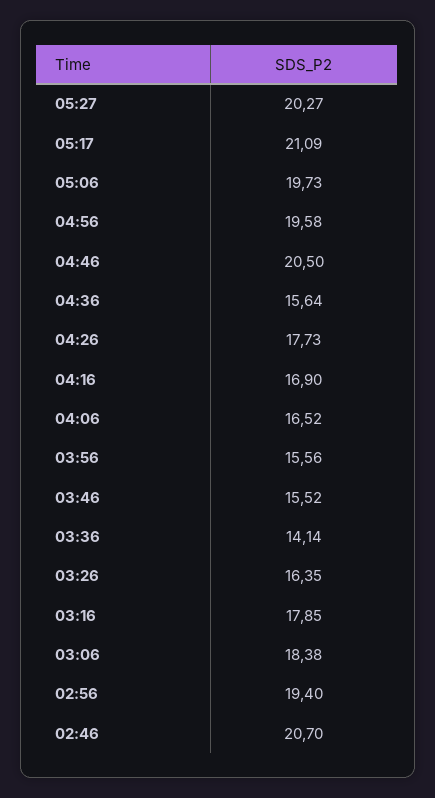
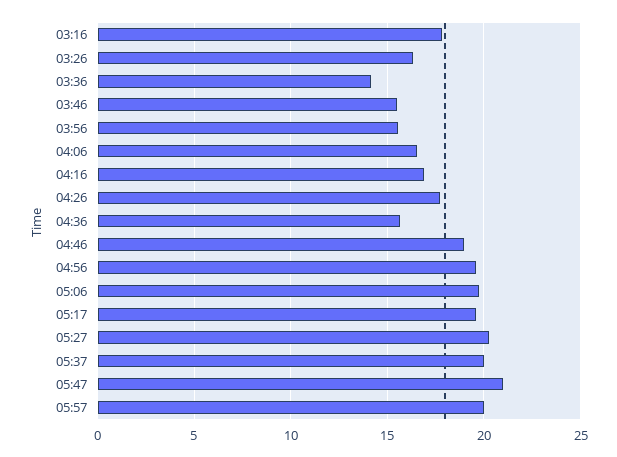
05:17: 21.09 -> 19.5
04:46: 20.5 -> 19
03:06: 18.38 -> none
02:56: 19.4 -> none
02:46: 20.7 -> none
05:37: none -> 20
05:47: none -> 21
05:57: none -> 20

